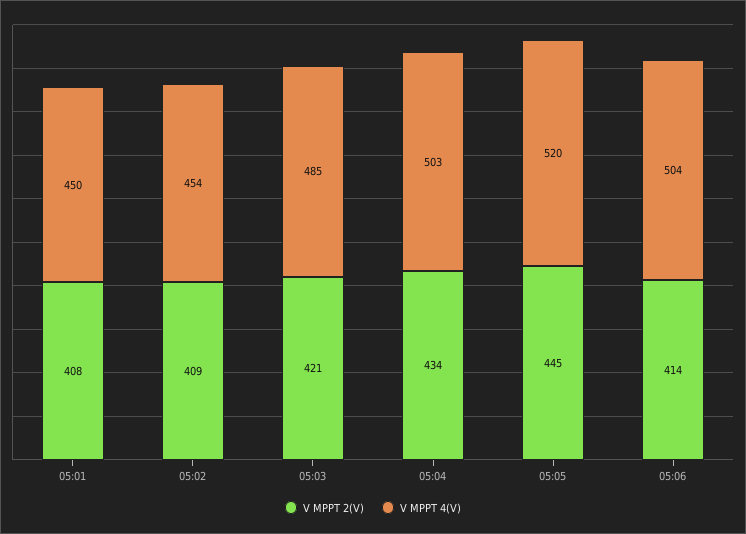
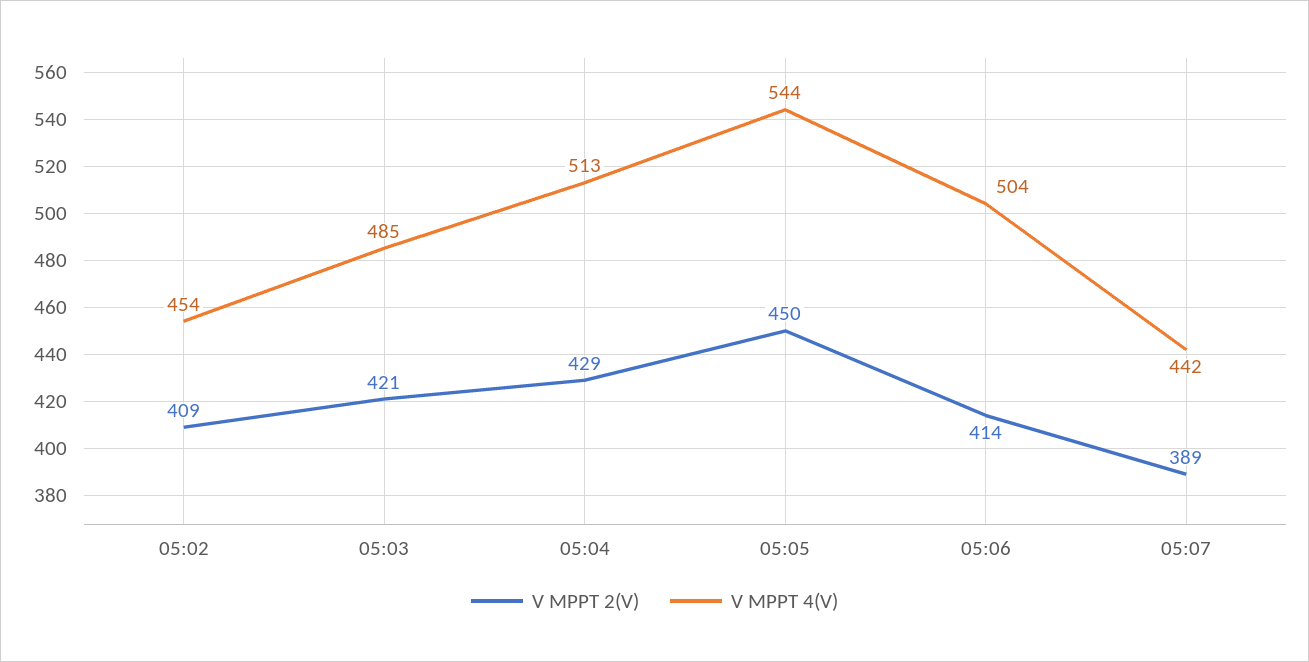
V MPPT 2(V), 05:01: 408 -> none
V MPPT 4(V), 05:01: 450 -> none
V MPPT 2(V), 05:04: 434 -> 429
V MPPT 4(V), 05:04: 503 -> 513
V MPPT 2(V), 05:05: 445 -> 450
V MPPT 4(V), 05:05: 520 -> 544
V MPPT 2(V), 05:07: none -> 389
V MPPT 4(V), 05:07: none -> 442

